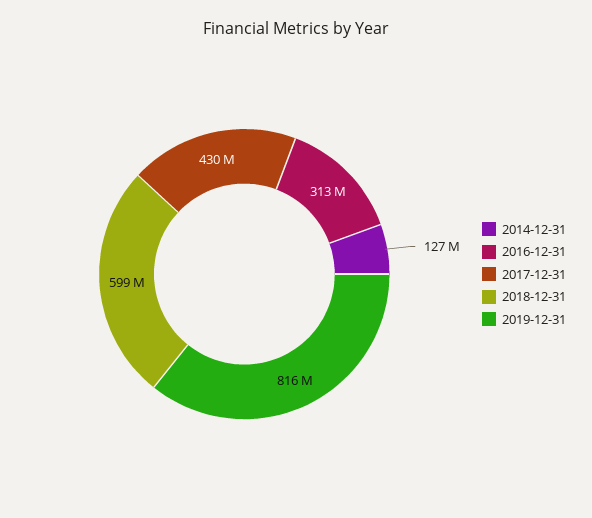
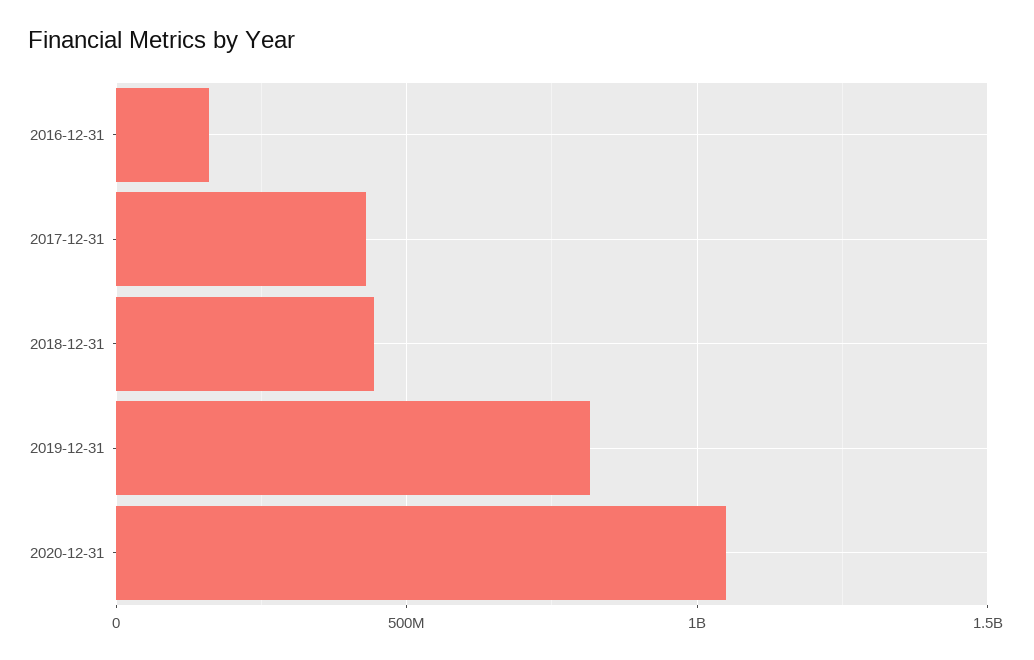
2014-12-31: 127000000 -> none
2016-12-31: 313000000 -> 150000000
2018-12-31: 599000000 -> 450000000
2020-12-31: none -> 1050000000

